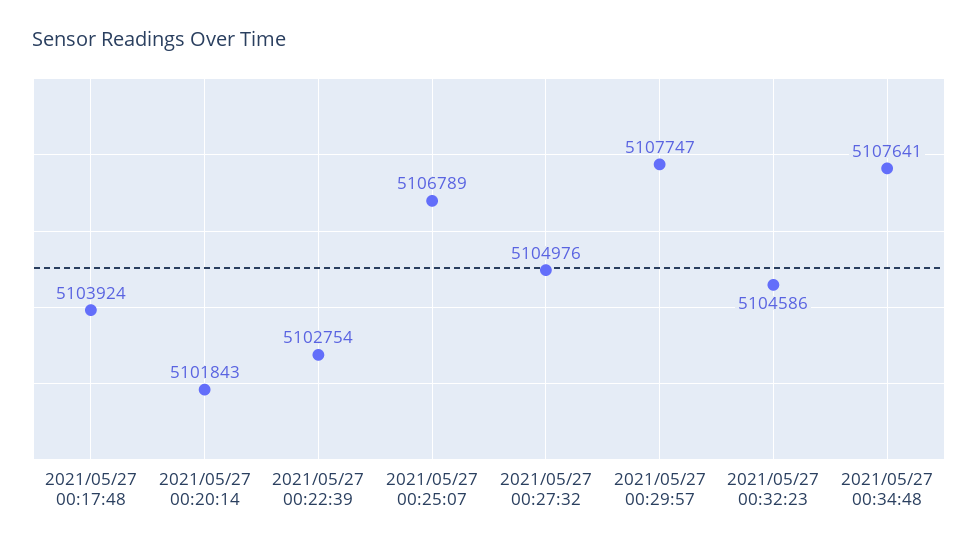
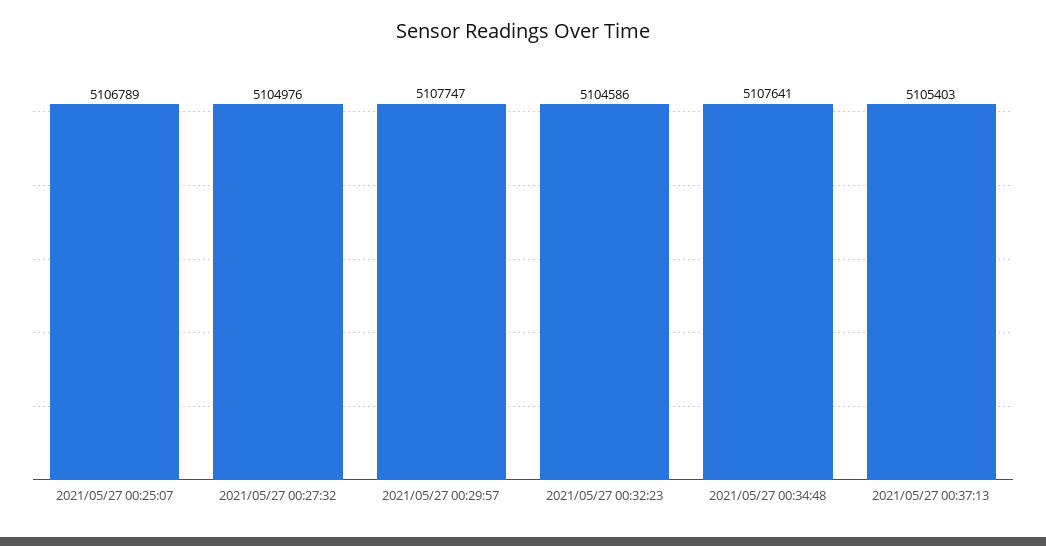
2021/05/27 00:17:48: 5103924 -> none
2021/05/27 00:20:14: 5101843 -> none
2021/05/27 00:22:39: 5102754 -> none
2021/05/27 00:37:13: none -> 5105403

